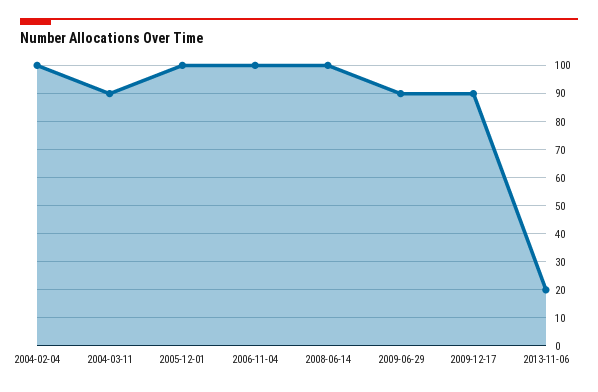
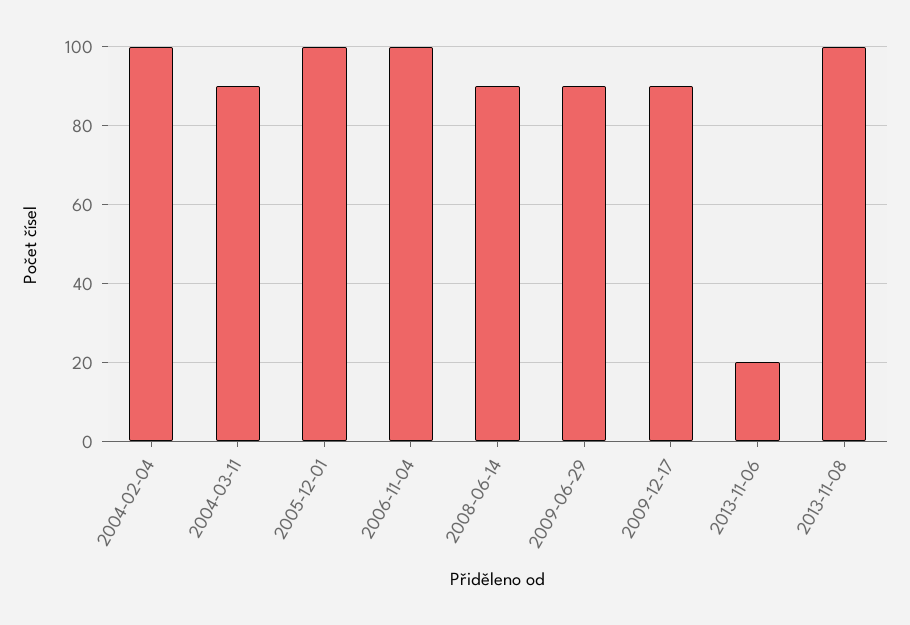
2008-06-14: 100 -> 90
2013-11-08: none -> 100

